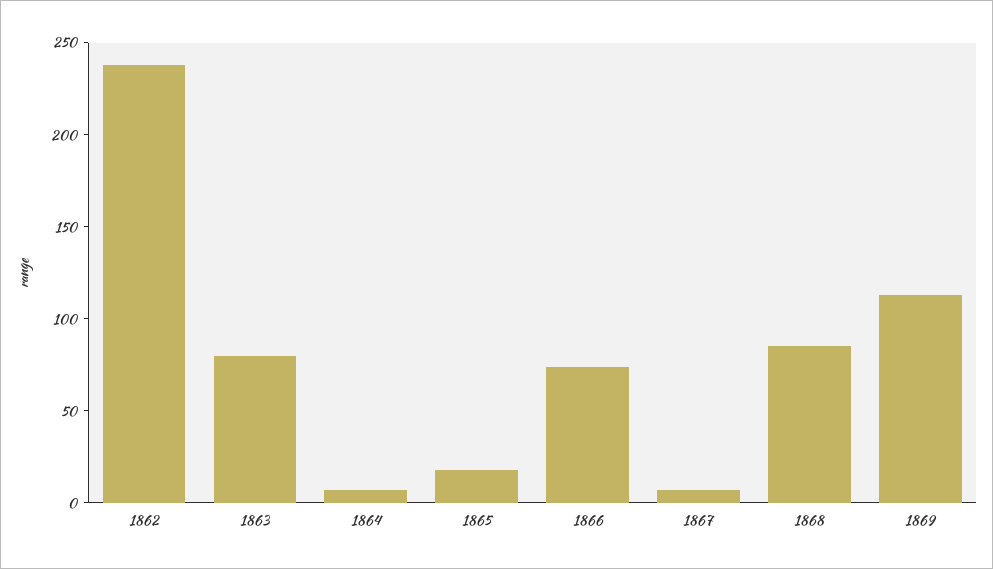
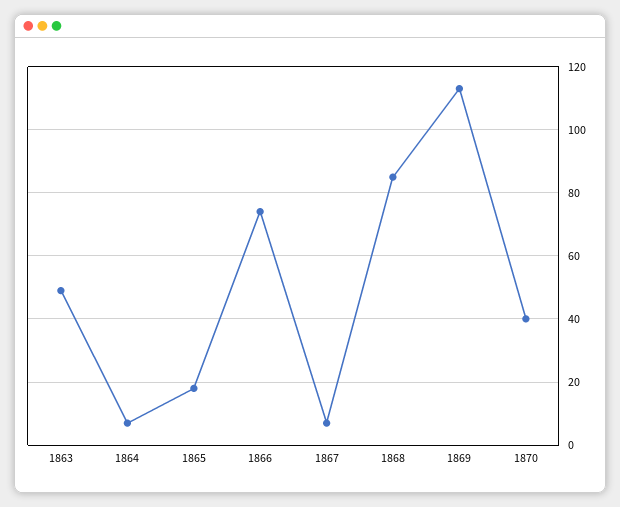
1862: 240 -> none
1863: 80 -> 50
1870: none -> 40

